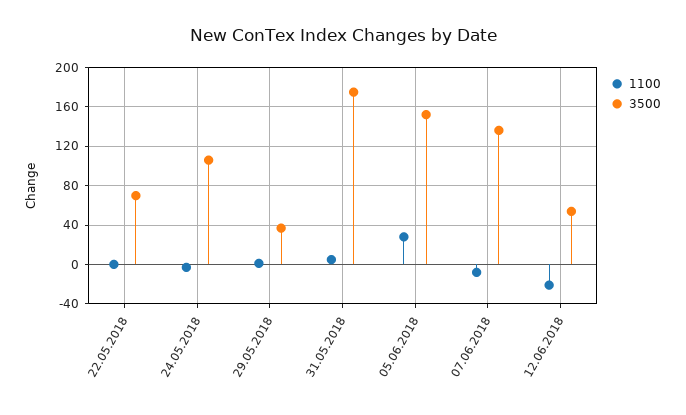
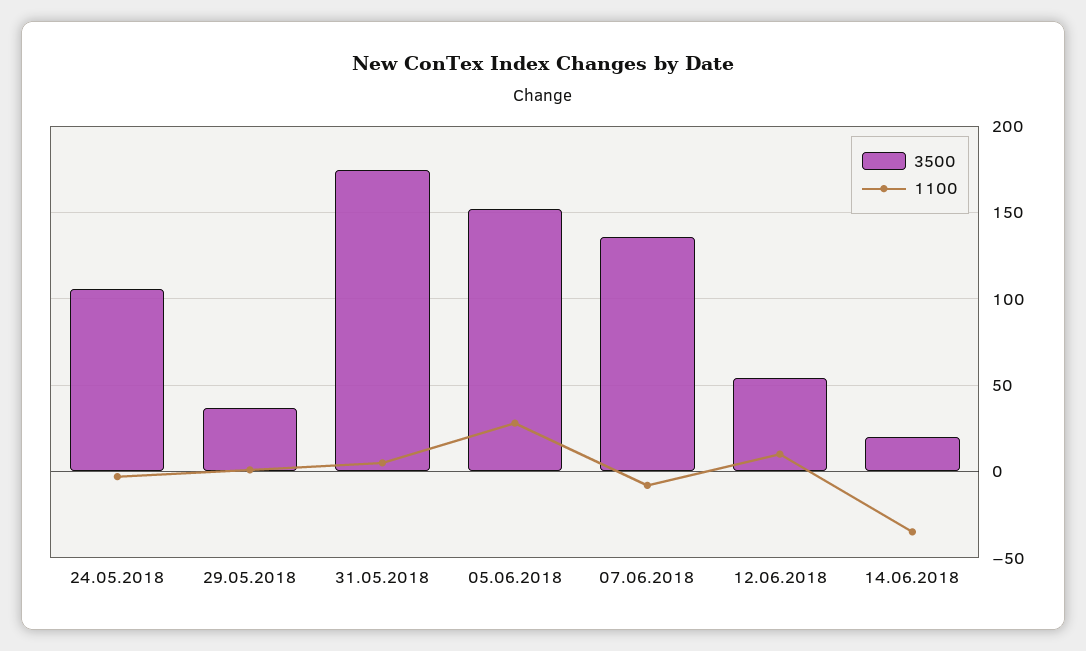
1100, 22.05.2018: 0 -> none
3500, 22.05.2018: 70 -> none
1100, 12.06.2018: -20 -> 10
3500, 14.06.2018: none -> 20
1100, 14.06.2018: none -> -35

